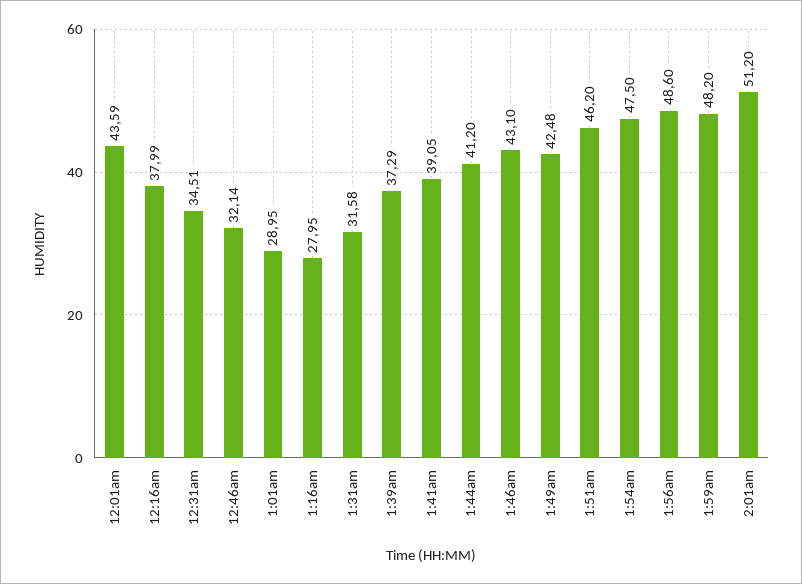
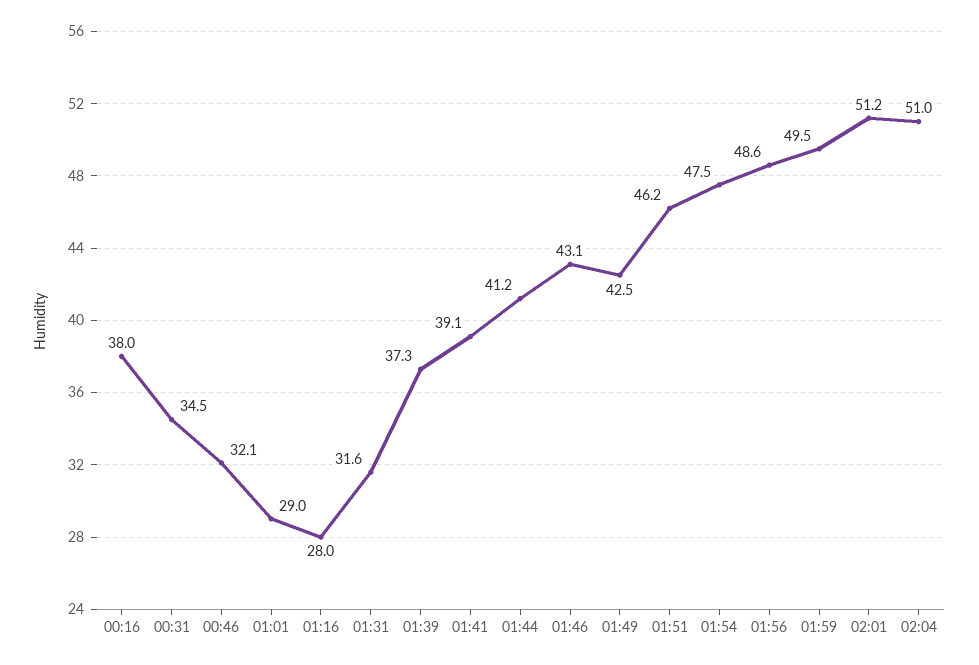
12:01am: 43.59 -> none
1:59am: 48.2 -> 49.5
02:04: none -> 51

